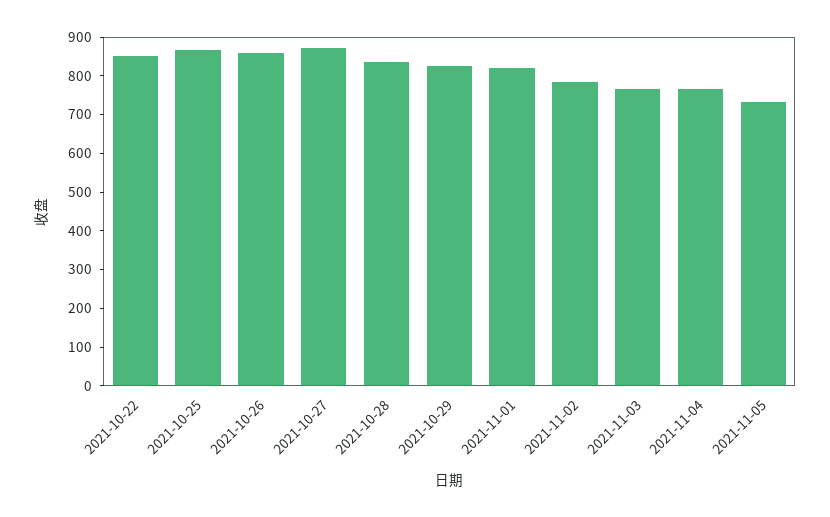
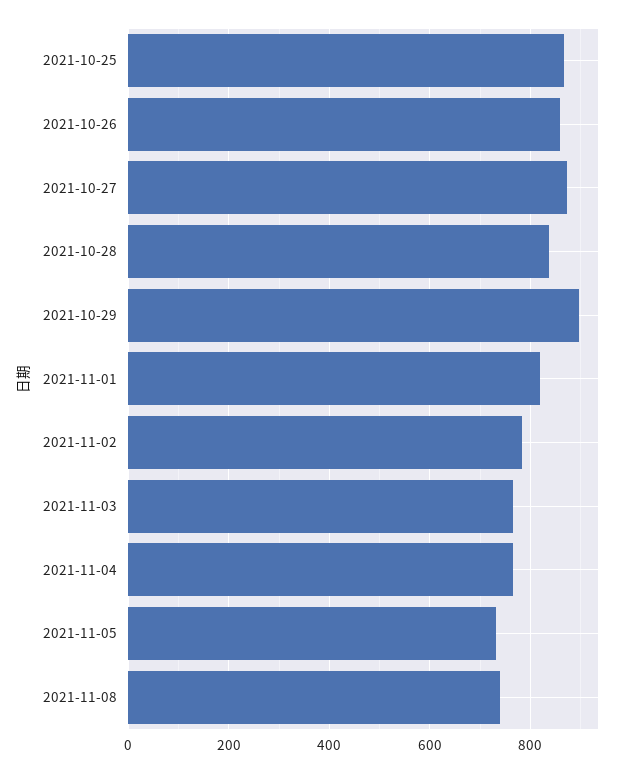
2021-10-22: 850 -> none
2021-10-29: 825 -> 900
2021-11-08: none -> 740

